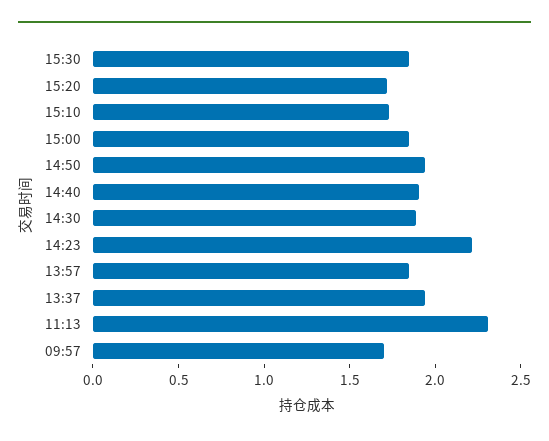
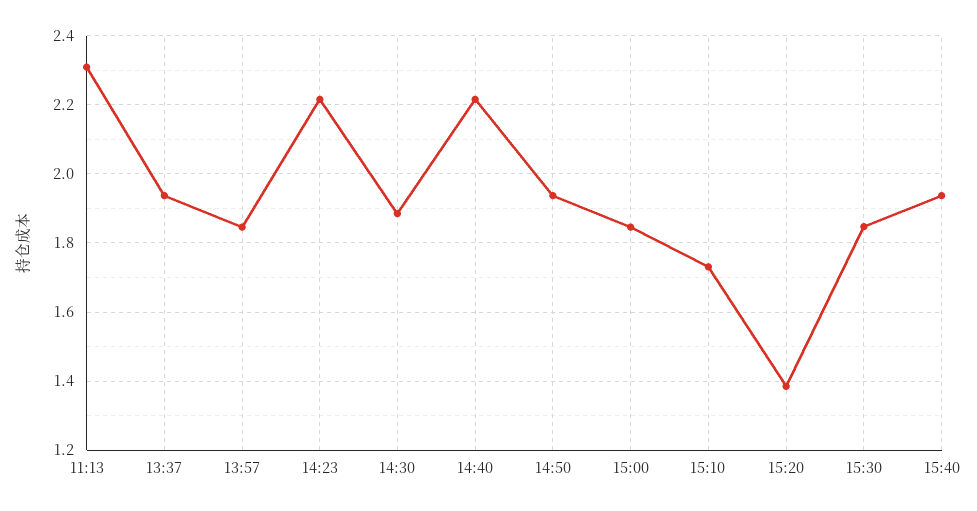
15:20: 1.7 -> 1.38
14:40: 1.9 -> 2.22
09:57: 1.7 -> none
15:40: none -> 1.94

